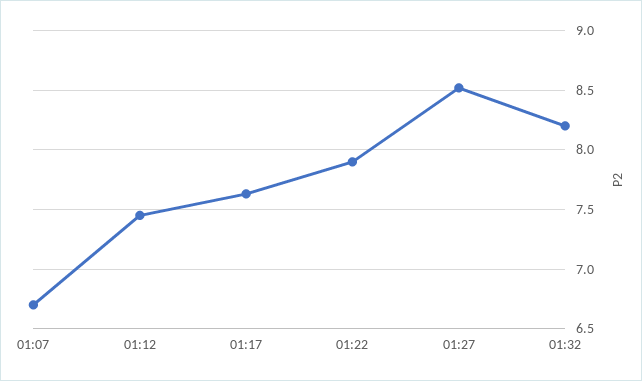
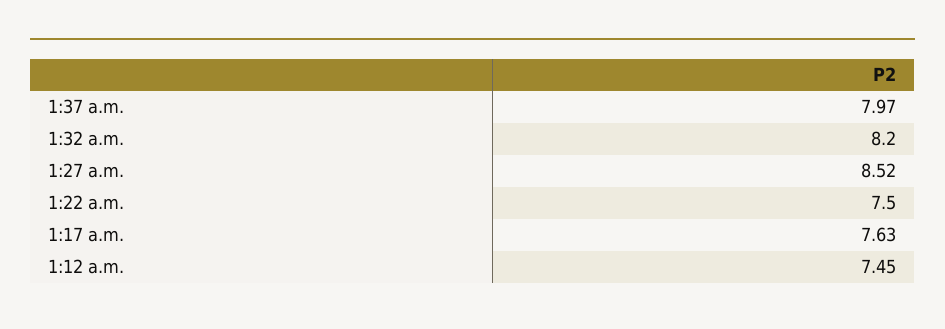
01:07: 6.7 -> none
01:22: 7.9 -> 7.5
1:37 a.m.: none -> 7.97

